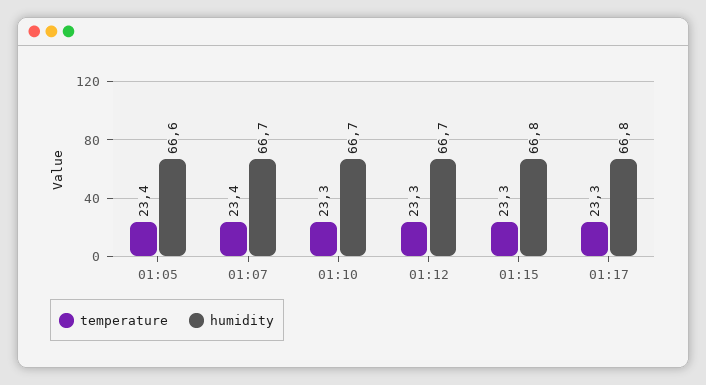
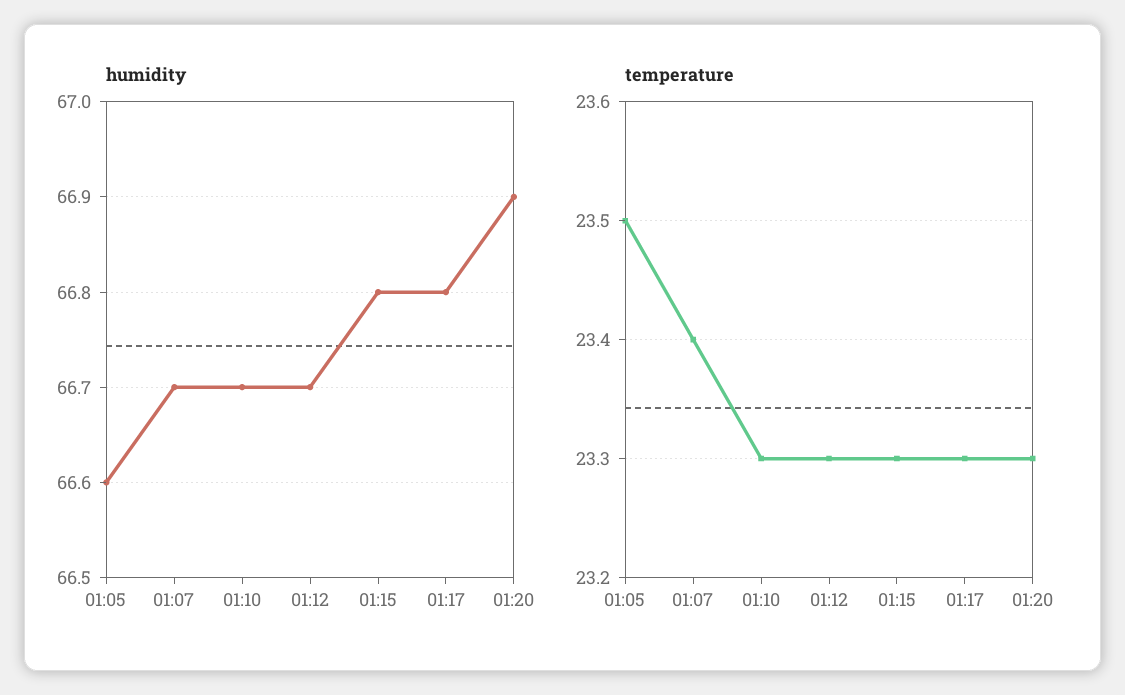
temperature, 01:05: 23.4 -> 23.5
humidity, 01:20: none -> 66.9
temperature, 01:20: none -> 23.3

